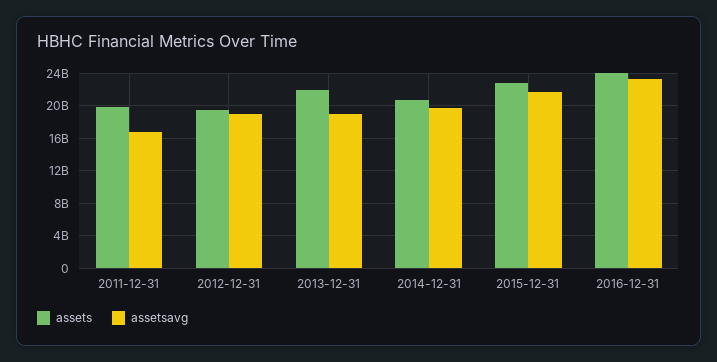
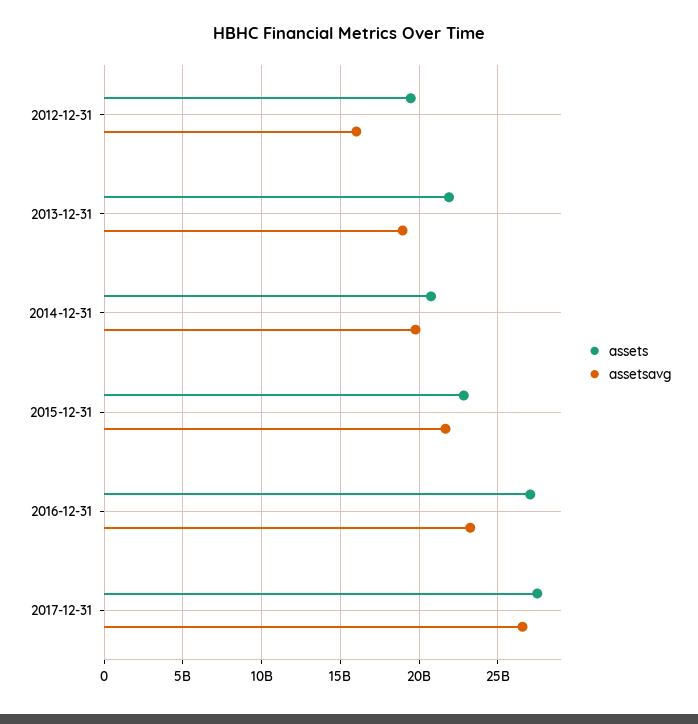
assets, 2011-12-31: 20000000000 -> none
assetsavg, 2011-12-31: 17000000000 -> none
assetsavg, 2012-12-31: 19000000000 -> 16000000000
assets, 2016-12-31: 24000000000 -> 27000000000
assets, 2017-12-31: none -> 27500000000
assetsavg, 2017-12-31: none -> 26500000000

